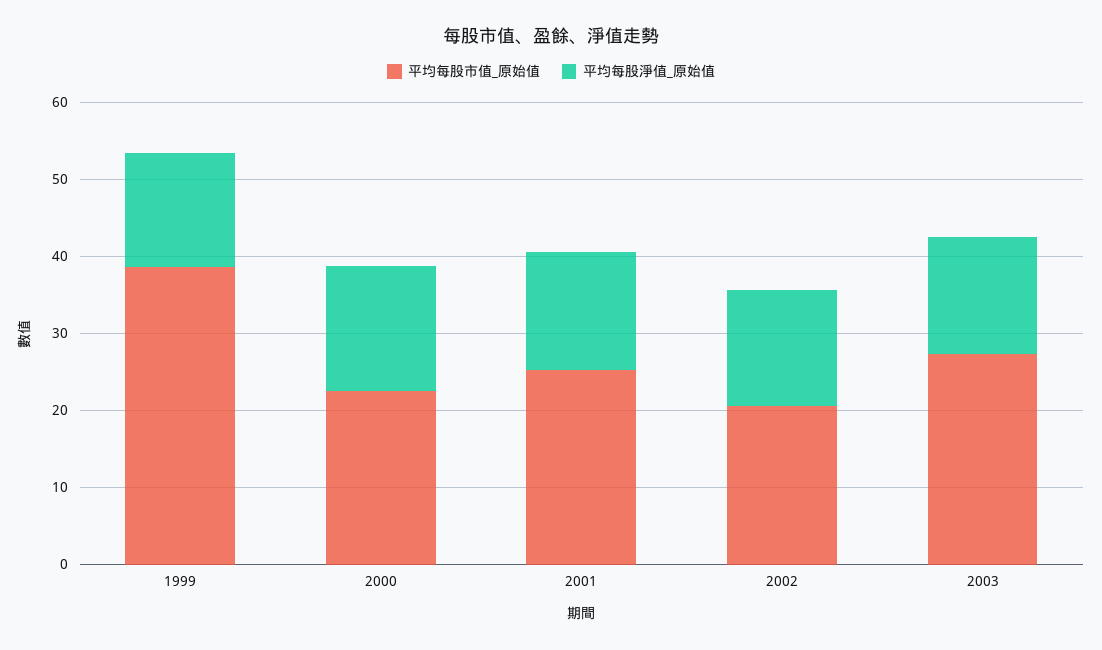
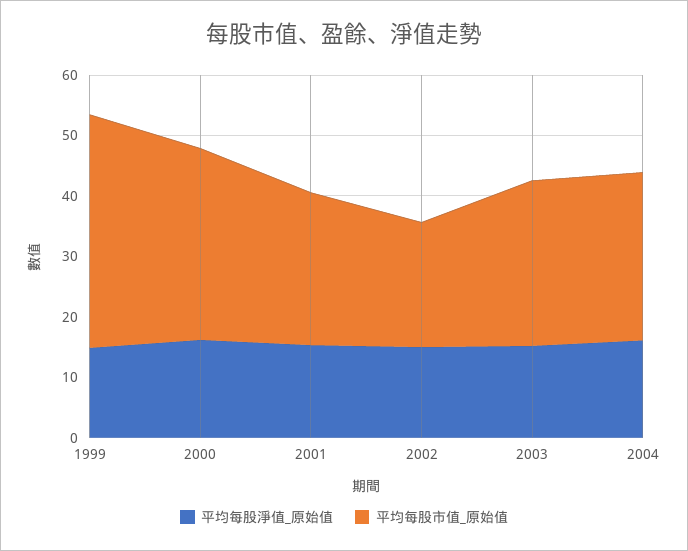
平均每股市值_原始值, 2000: 22 -> 32
平均每股淨值_原始值, 2004: none -> 16
平均每股市值_原始值, 2004: none -> 28

